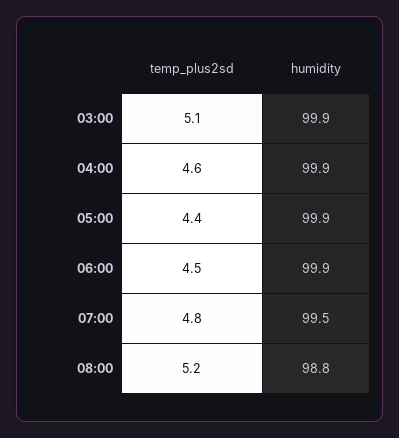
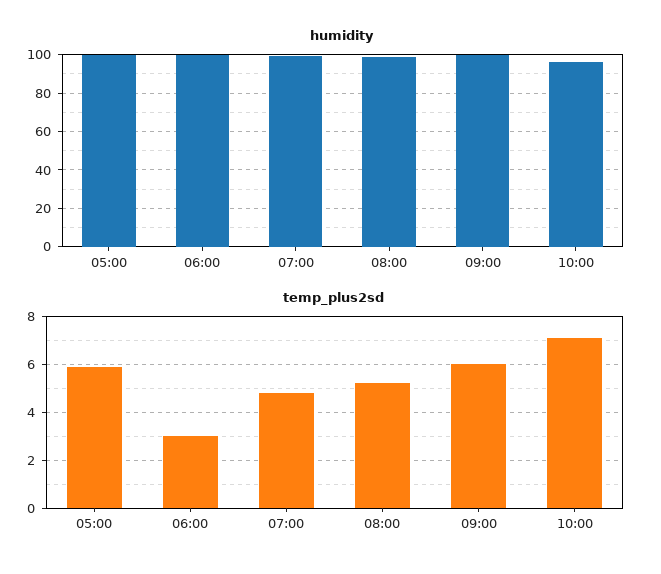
temp_plus2sd, 03:00: 5.1 -> none
humidity, 03:00: 99.9 -> none
temp_plus2sd, 04:00: 4.6 -> none
humidity, 04:00: 99.9 -> none
temp_plus2sd, 05:00: 4.4 -> 6
temp_plus2sd, 06:00: 4.5 -> 3
humidity, 09:00: none -> 100
humidity, 10:00: none -> 95
temp_plus2sd, 09:00: none -> 6
temp_plus2sd, 10:00: none -> 7

